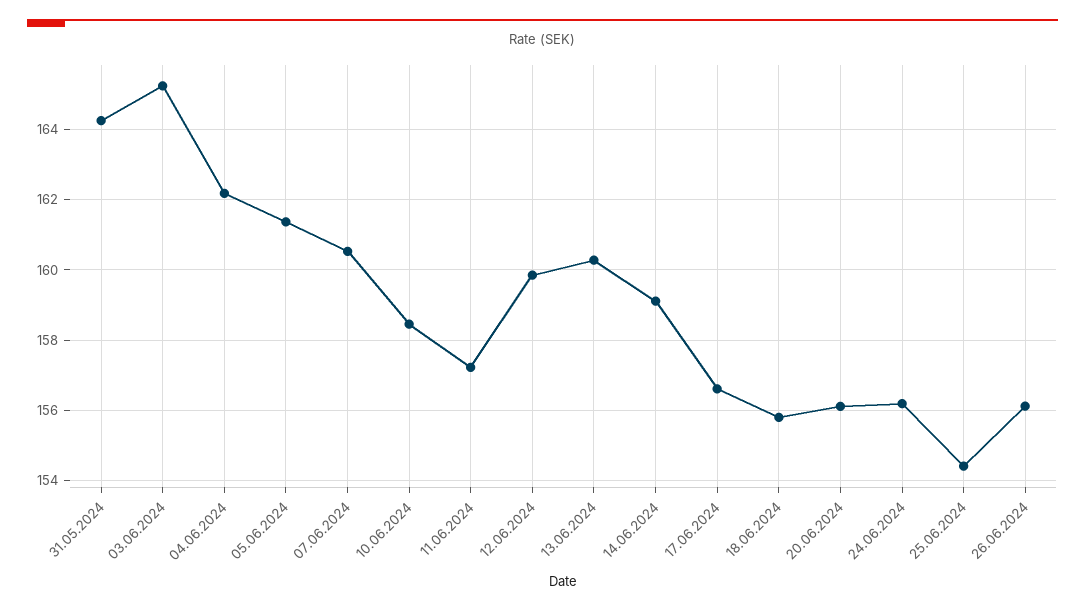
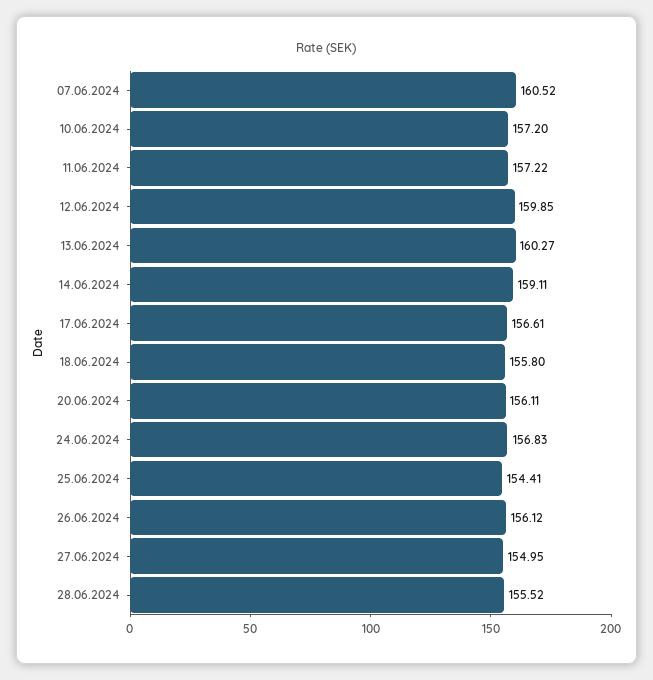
31.05.2024: 164.2 -> none
03.06.2024: 165.2 -> none
04.06.2024: 162.2 -> none
05.06.2024: 161.4 -> none
10.06.2024: 158.4 -> 157.2
24.06.2024: 156.2 -> 156.83
27.06.2024: none -> 154.95
28.06.2024: none -> 155.52

